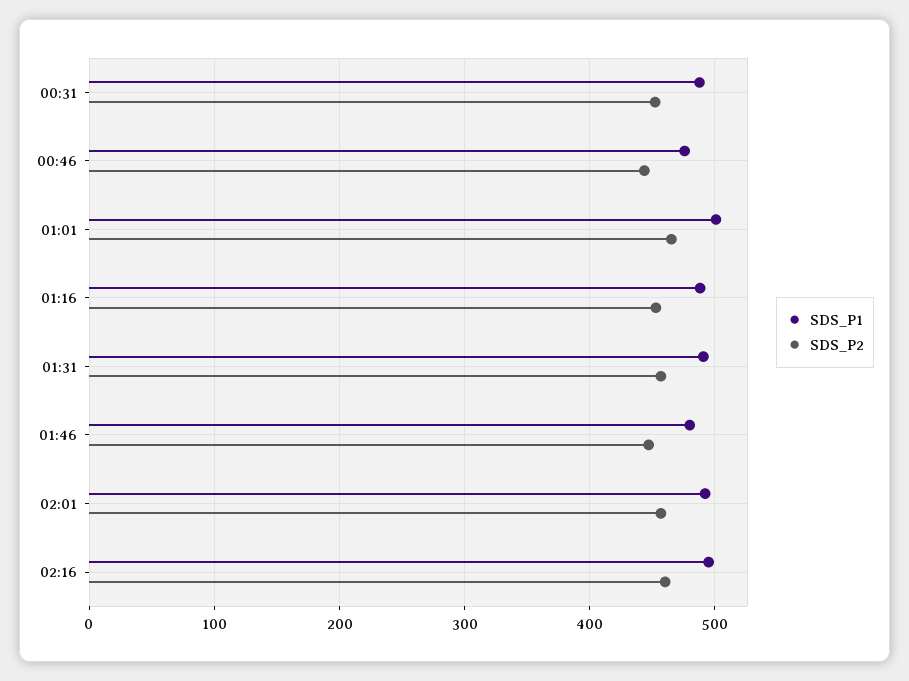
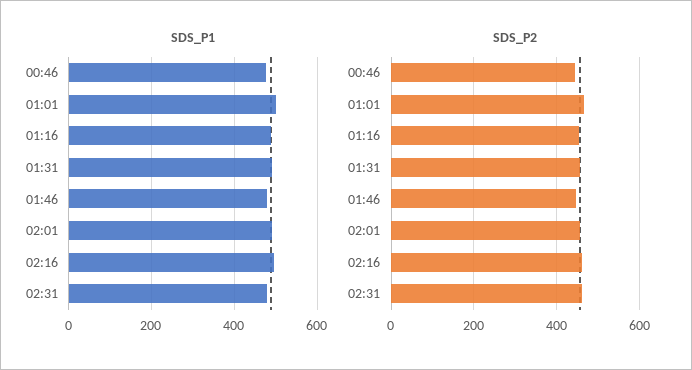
SDS_P1, 00:31: 490 -> none
SDS_P2, 00:31: 450 -> none
SDS_P1, 02:31: none -> 480
SDS_P2, 02:31: none -> 460

